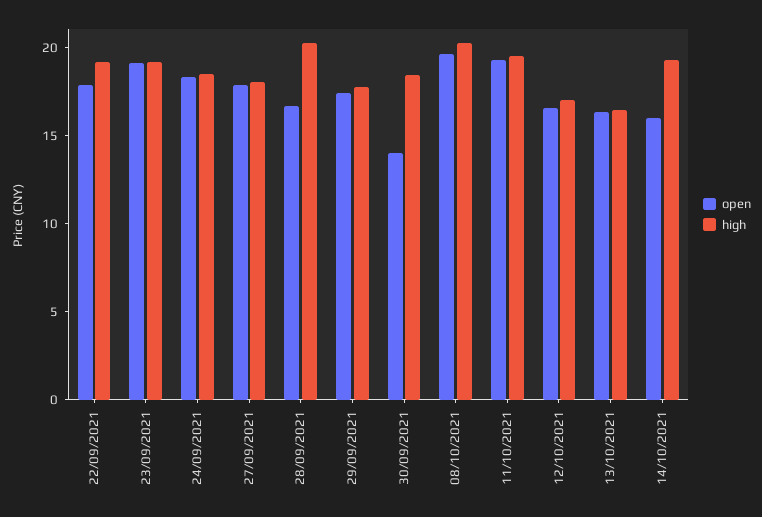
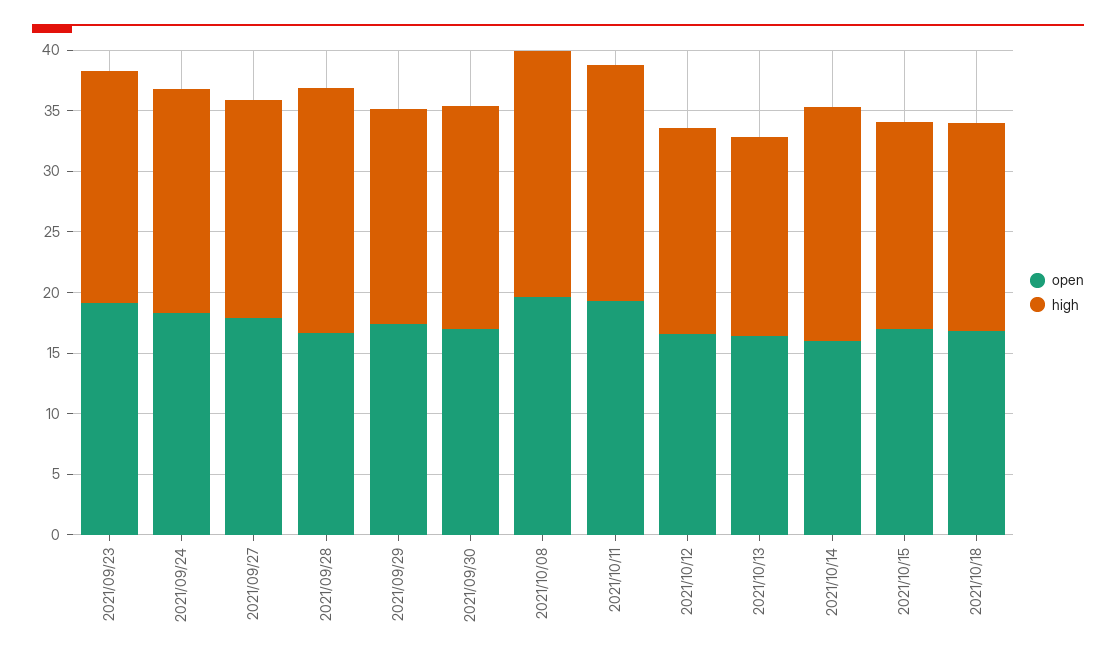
open, 22/09/2021: 18 -> none
high, 22/09/2021: 19 -> none
open, 30/09/2021: 14 -> 17
open, 2021/10/15: none -> 17
high, 2021/10/15: none -> 17
open, 2021/10/18: none -> 17
high, 2021/10/18: none -> 17

